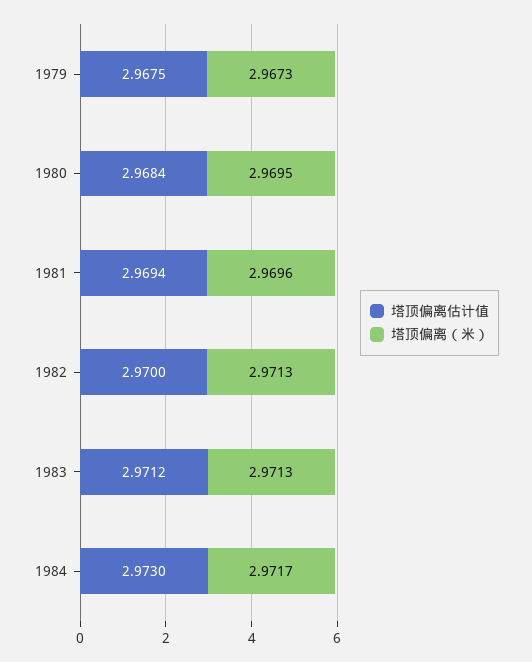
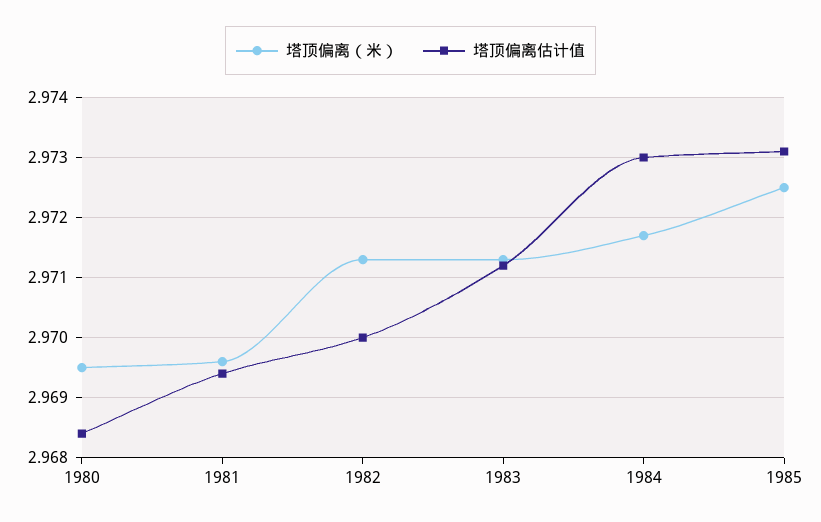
塔顶偏离估计值, 1979: 2.9675 -> none
塔顶偏离（米）, 1979: 2.9673 -> none
塔顶偏离（米）, 1985: none -> 2.9725
塔顶偏离估计值, 1985: none -> 2.9731

